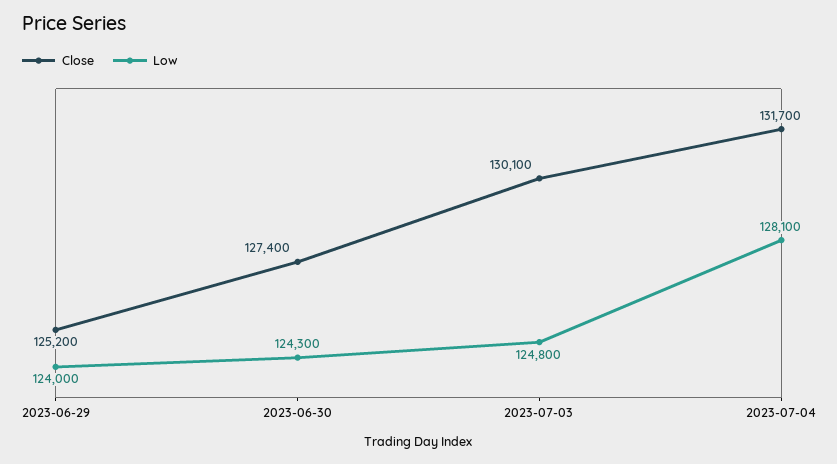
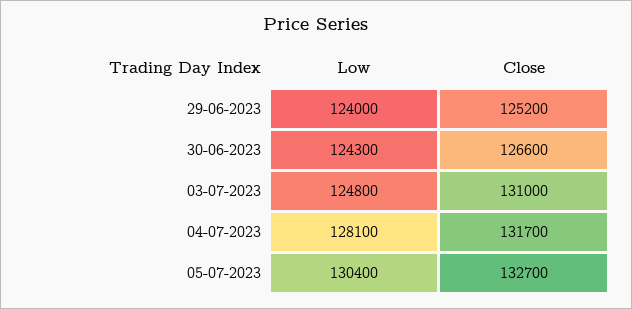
Close, 2023-06-30: 127400 -> 126600
Close, 2023-07-03: 130100 -> 131000
Low, 05-07-2023: none -> 130400
Close, 05-07-2023: none -> 132700

